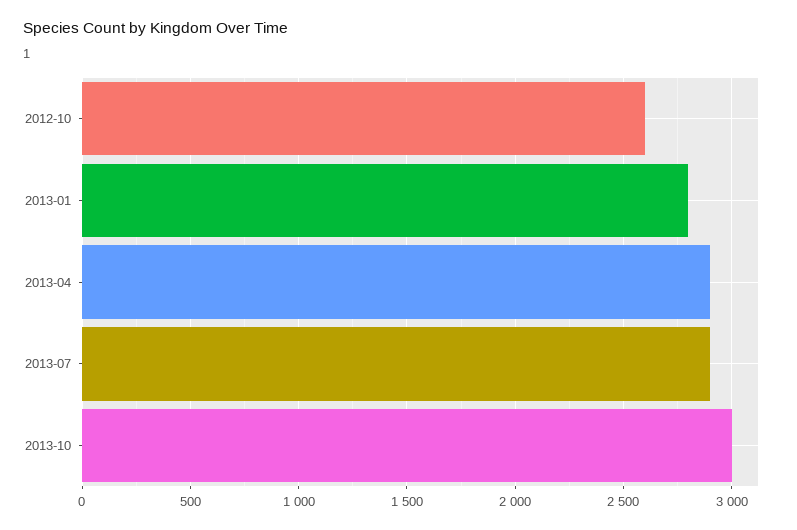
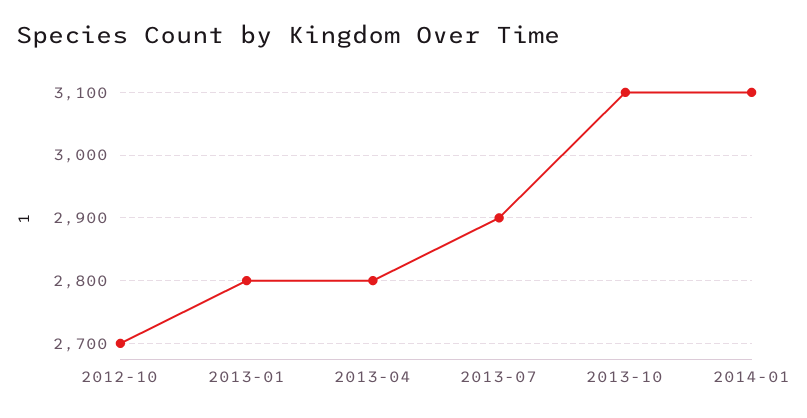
2012-10: 2600 -> 2700
2013-04: 2900 -> 2800
2013-10: 3000 -> 3100
2014-01: none -> 3100

